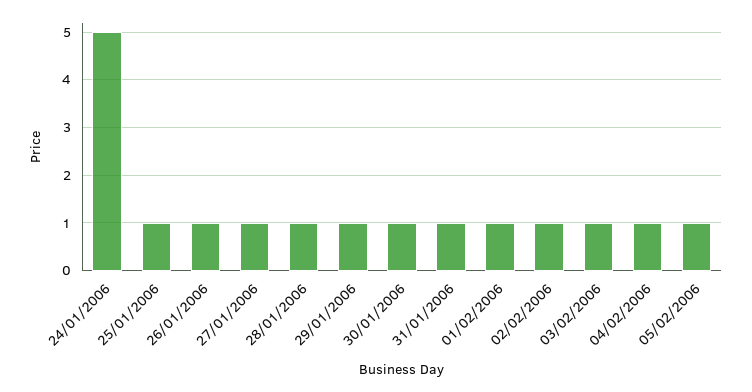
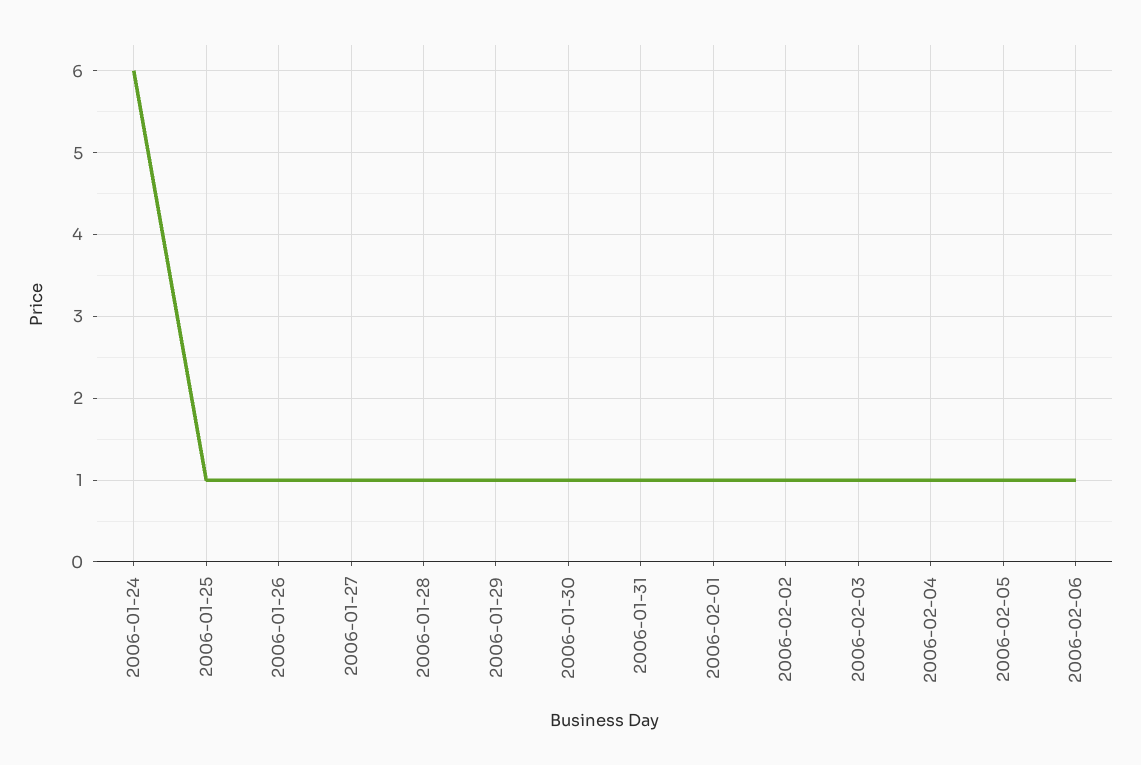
24/01/2006: 5 -> 6
2006-02-06: none -> 1

